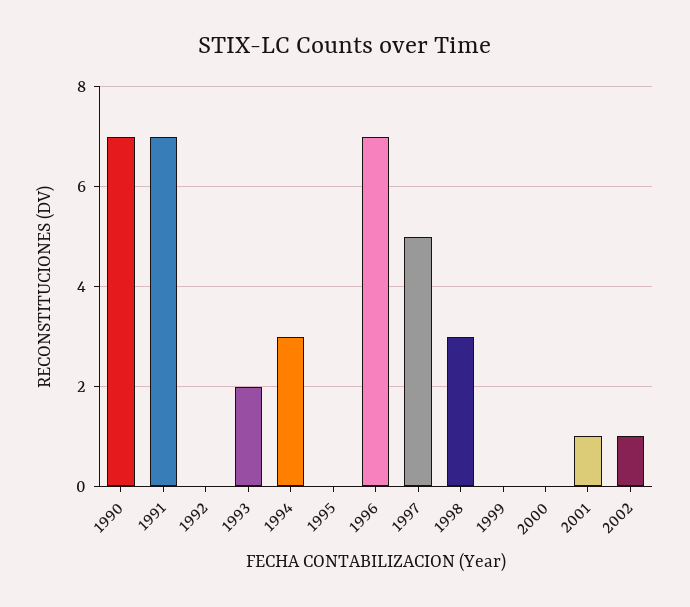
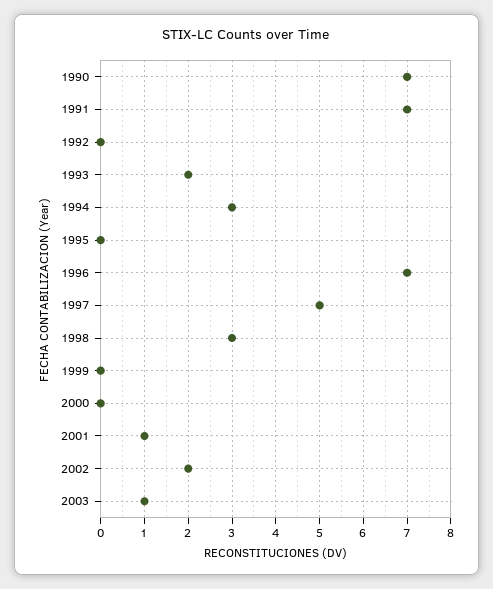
2002: 1 -> 2
2003: none -> 1

